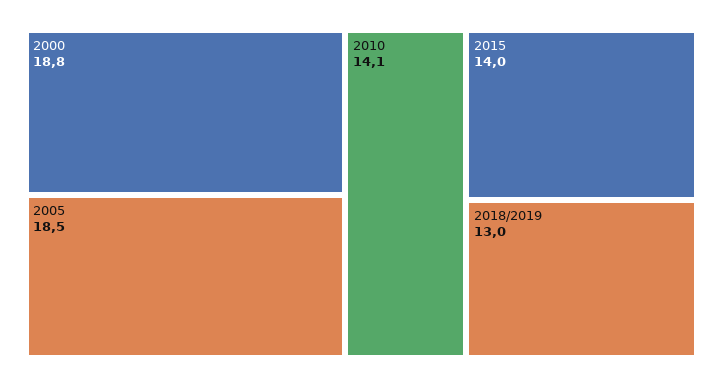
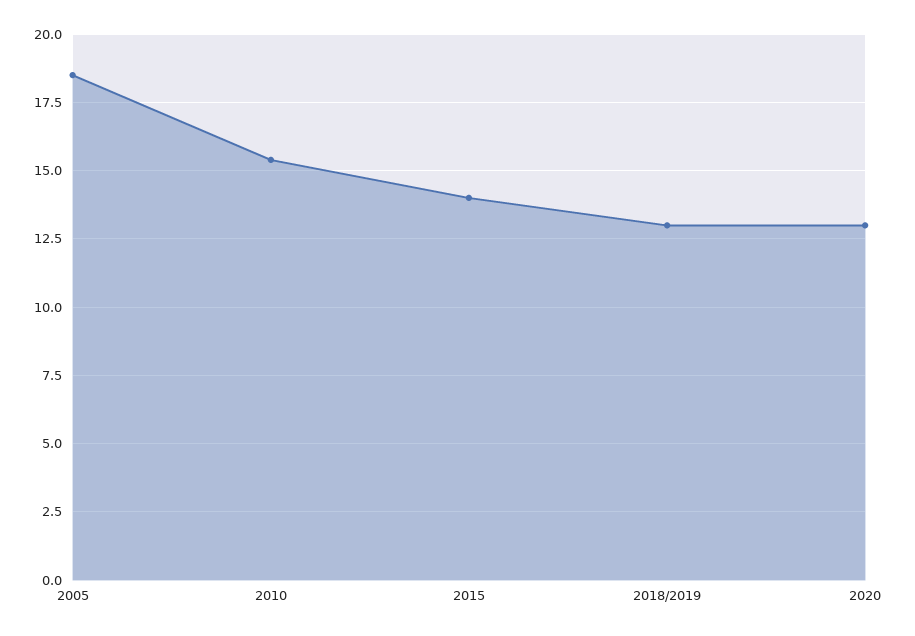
2000: 18.8 -> none
2010: 14.1 -> 15.5
2020: none -> 13

